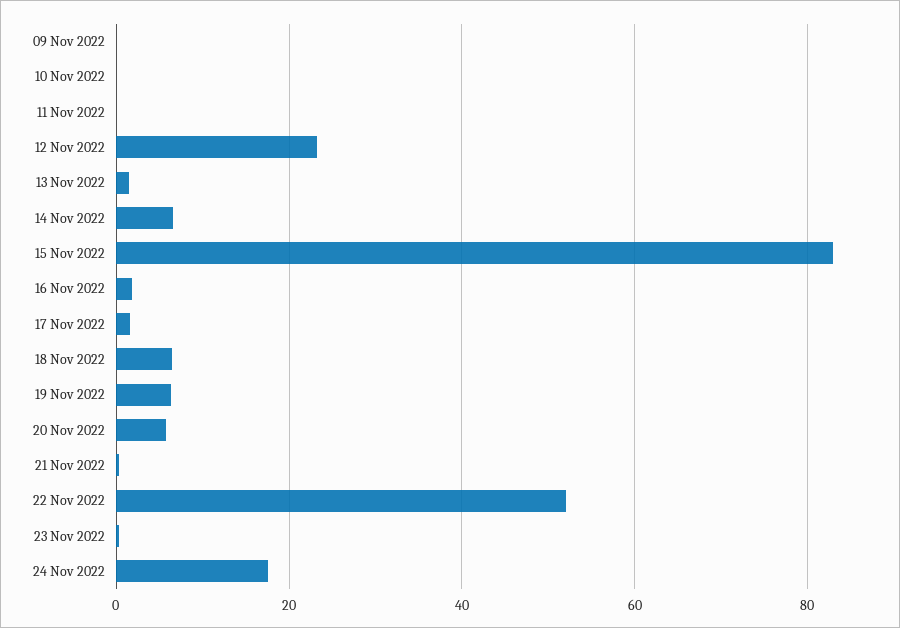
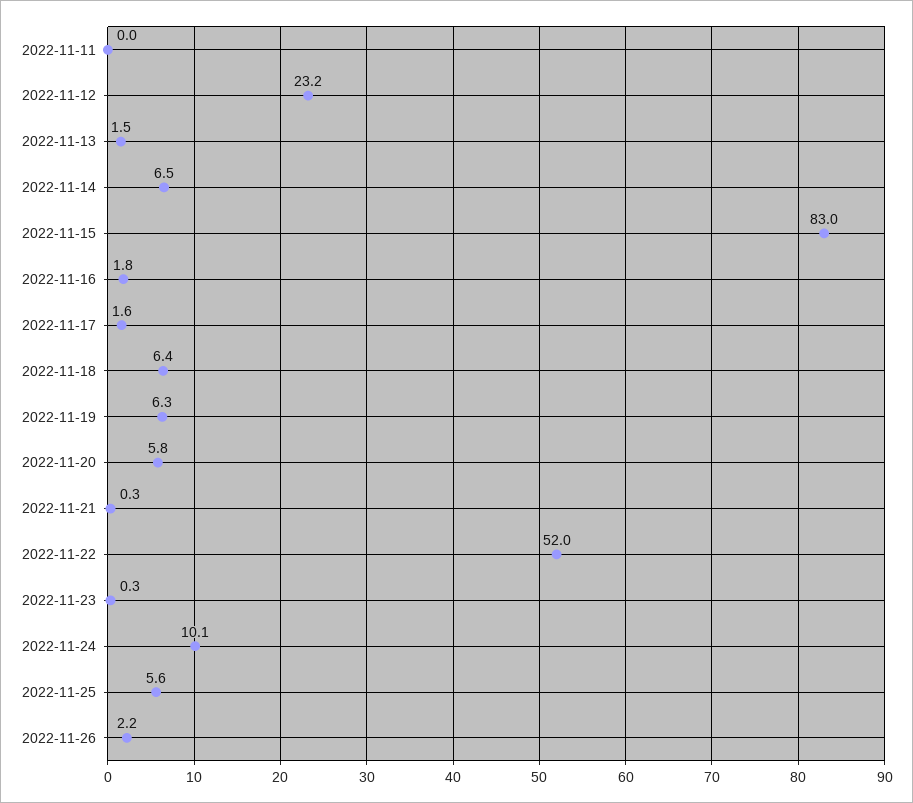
09 Nov 2022: 0 -> none
10 Nov 2022: 0 -> none
24 Nov 2022: 18 -> 10.1
2022-11-25: none -> 5.6
2022-11-26: none -> 2.2

